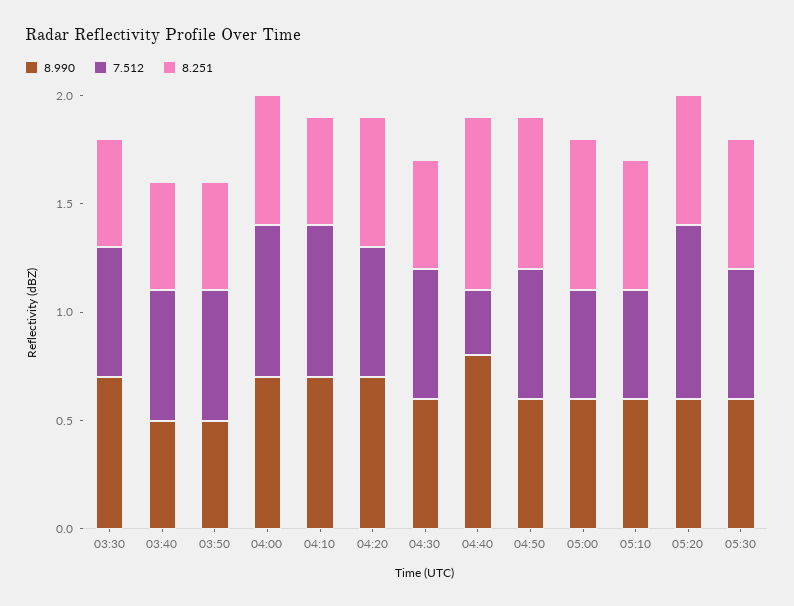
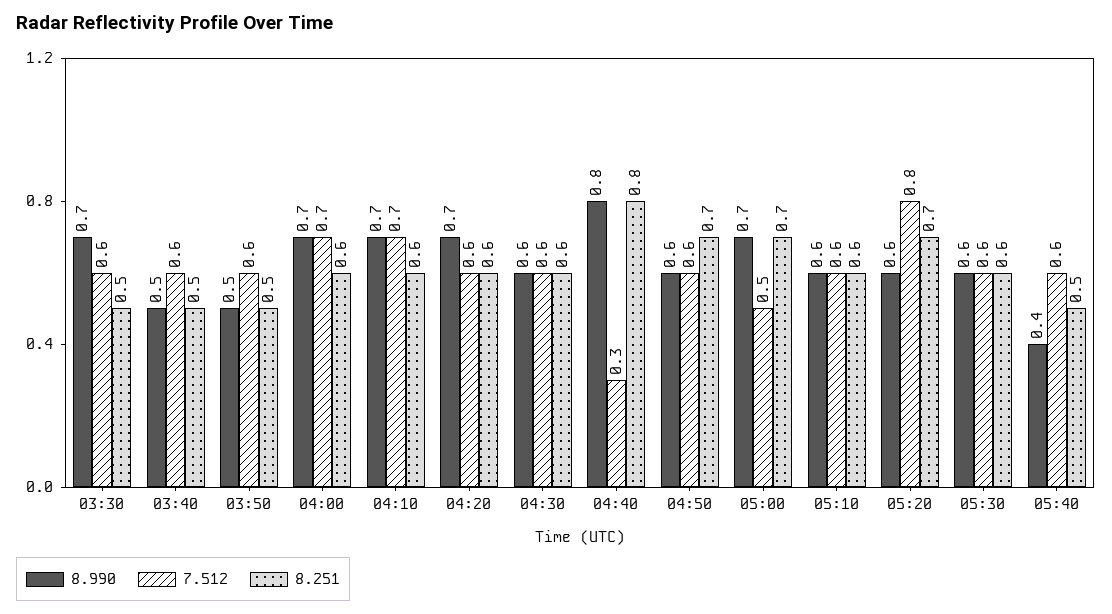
8.251, 04:10: 0.5 -> 0.6
8.251, 04:30: 0.5 -> 0.6
8.990, 05:00: 0.6 -> 0.7
7.512, 05:10: 0.5 -> 0.6
8.251, 05:20: 0.6 -> 0.7
8.990, 05:40: none -> 0.4
7.512, 05:40: none -> 0.6
8.251, 05:40: none -> 0.5

